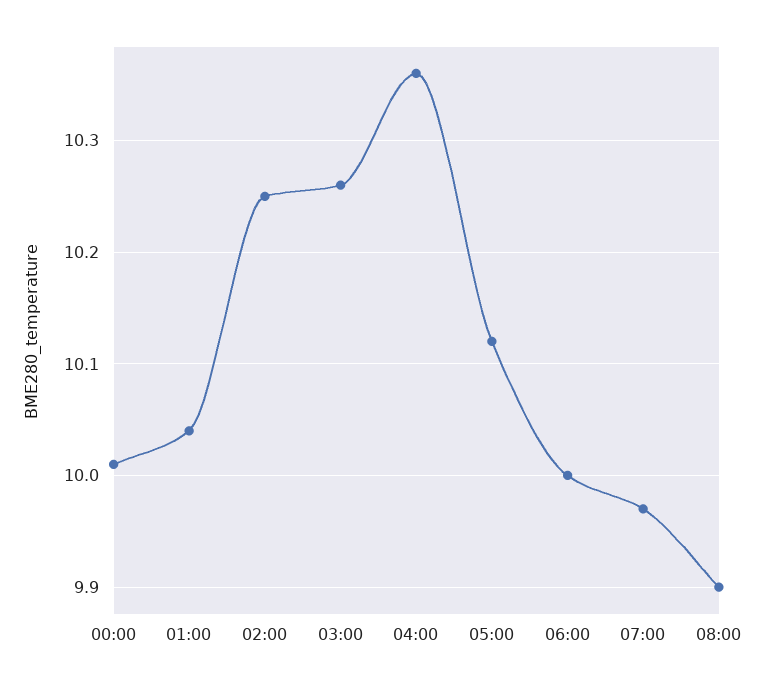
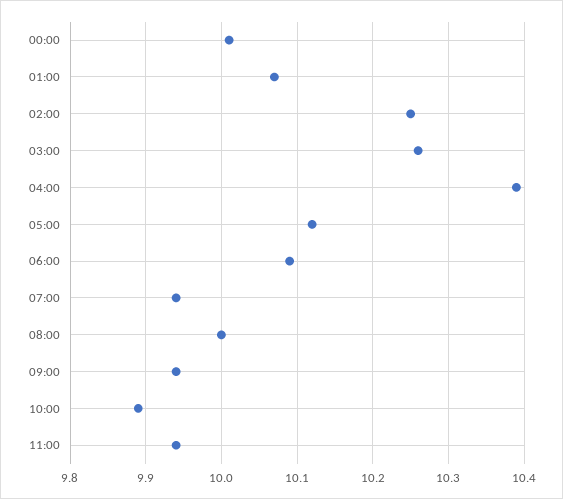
01:00: 10.04 -> 10.07
04:00: 10.36 -> 10.39
06:00: 10 -> 10.09
07:00: 9.97 -> 9.94
08:00: 9.9 -> 10
09:00: none -> 9.94
10:00: none -> 9.89
11:00: none -> 9.94

